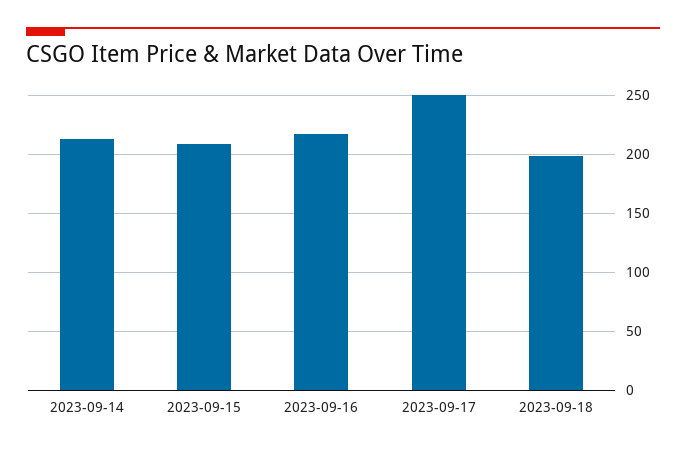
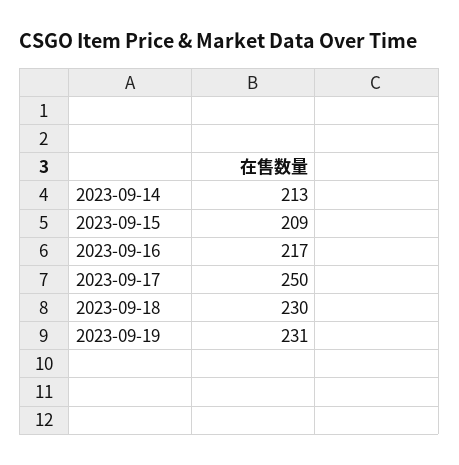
2023-09-18: 200 -> 230
2023-09-19: none -> 231

